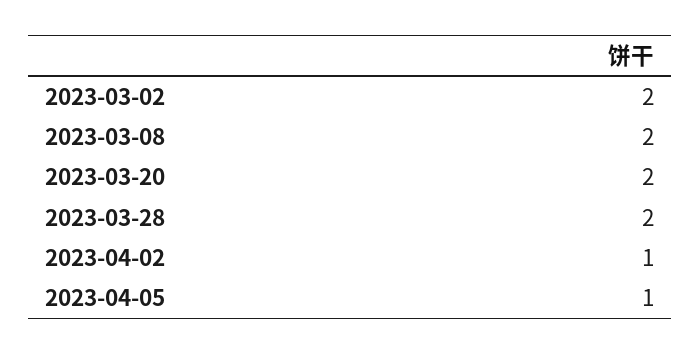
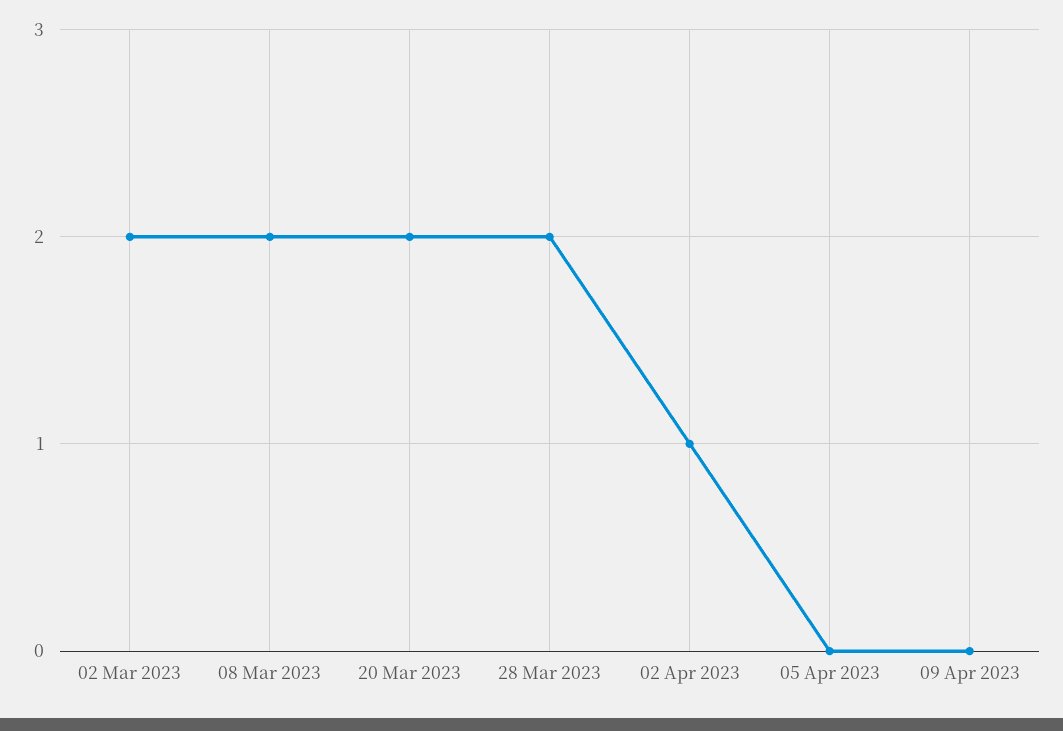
2023-04-05: 1 -> 0
09 Apr 2023: none -> 0

